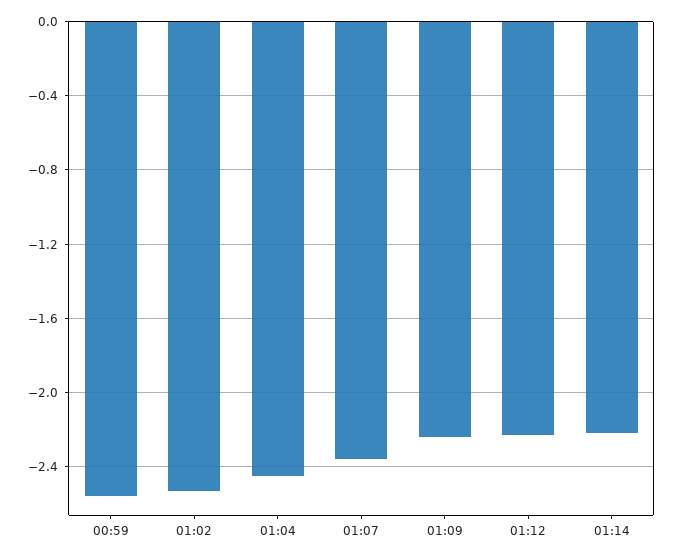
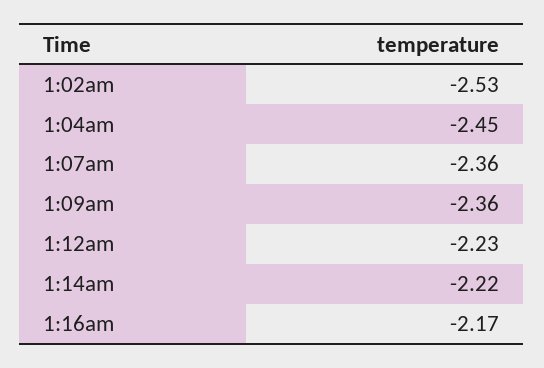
00:59: -2.55 -> none
01:09: -2.25 -> -2.36
1:16am: none -> -2.17

